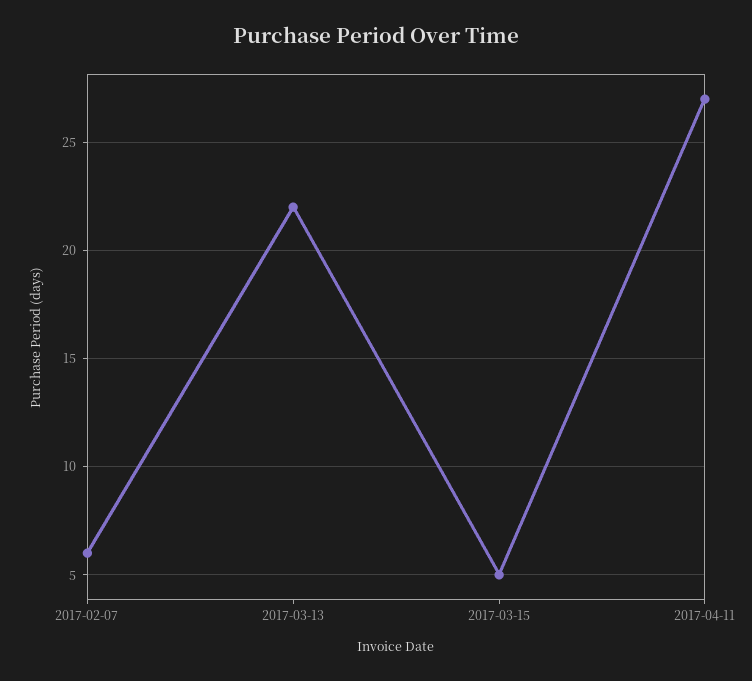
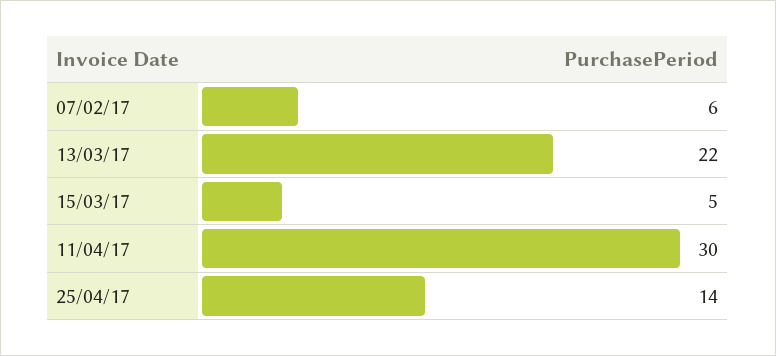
2017-04-11: 27 -> 30
25/04/17: none -> 14

